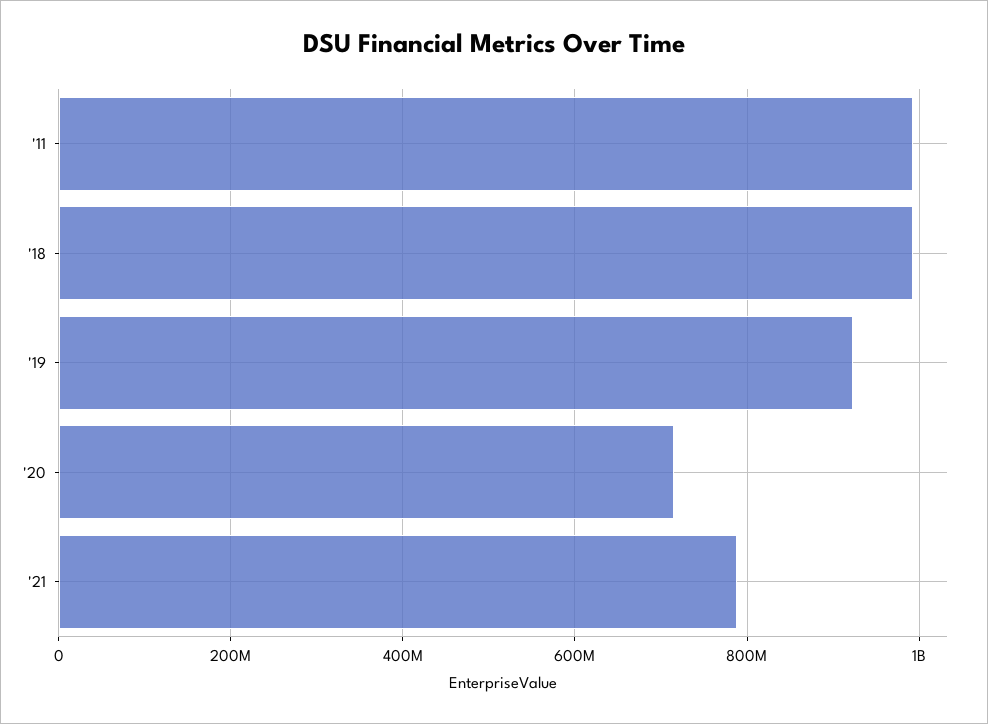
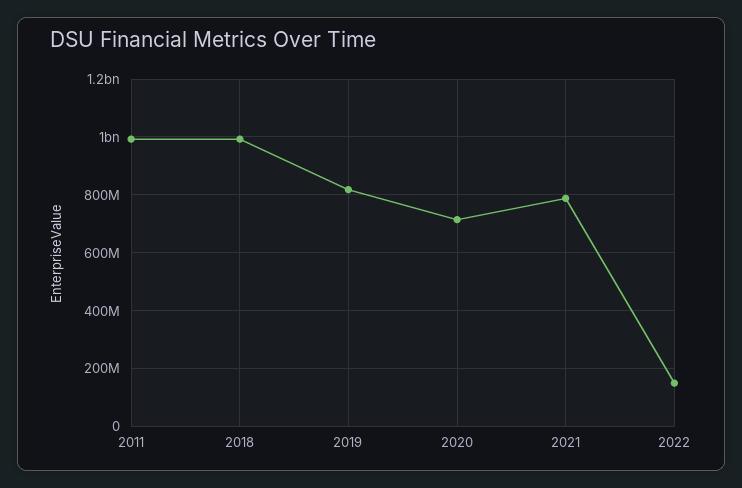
'19: 920000000 -> 825000000
2022: none -> 150000000

